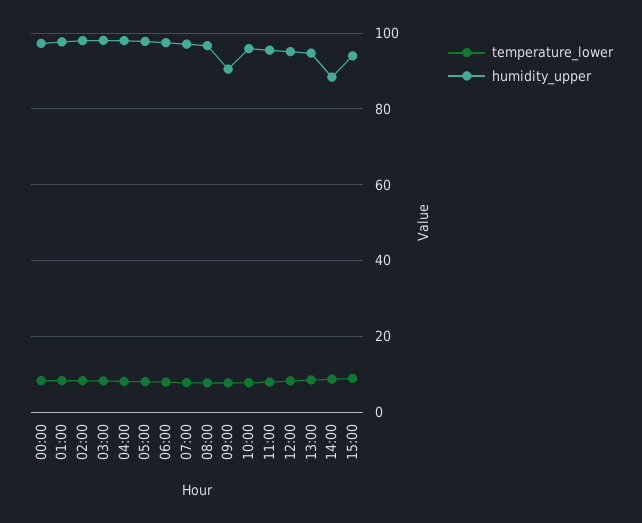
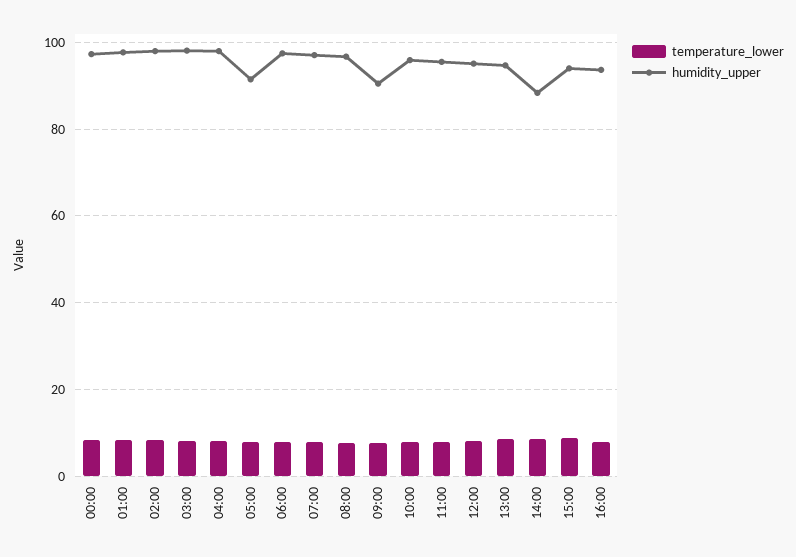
humidity_upper, 05:00: 98 -> 92
temperature_lower, 16:00: none -> 8
humidity_upper, 16:00: none -> 94

